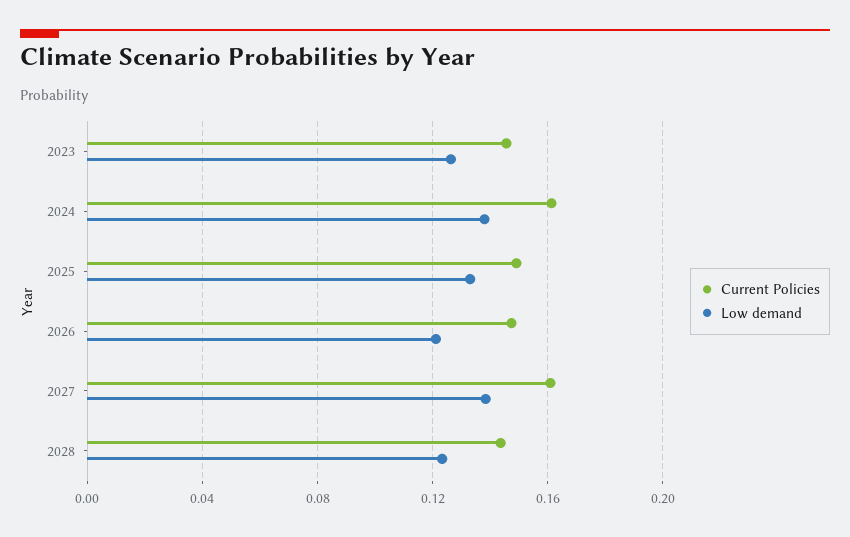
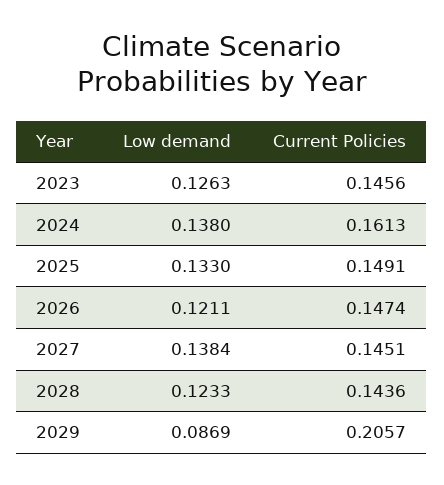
Current Policies, 2027: 0.16 -> 0.1451
Low demand, 2029: none -> 0.0869
Current Policies, 2029: none -> 0.2057

